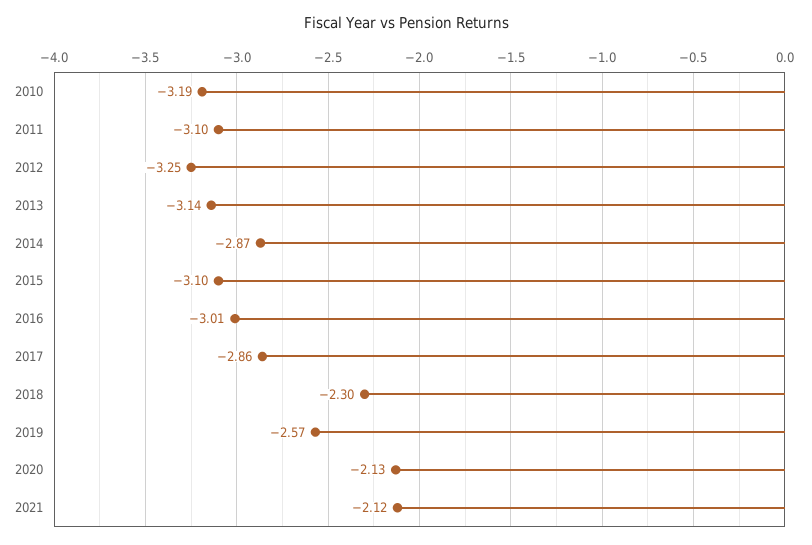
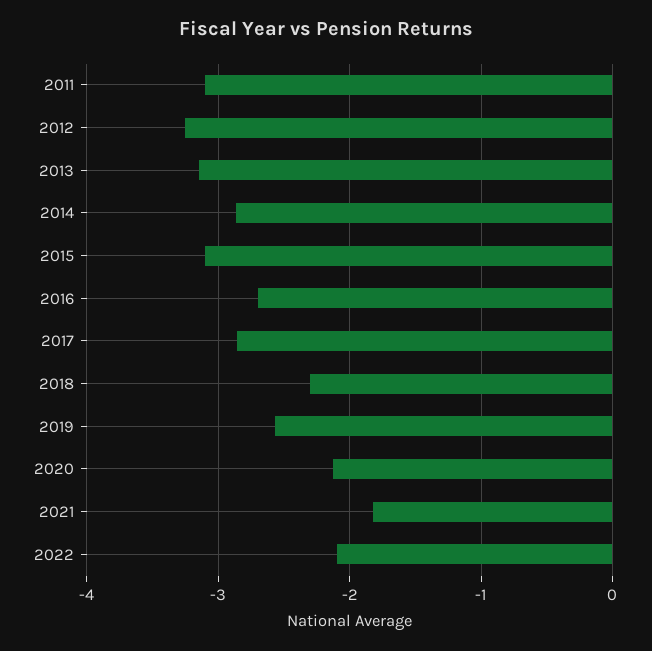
2010: -3.19 -> none
2016: -3.01 -> -2.7
2021: -2.12 -> -1.8
2022: none -> -2.1

